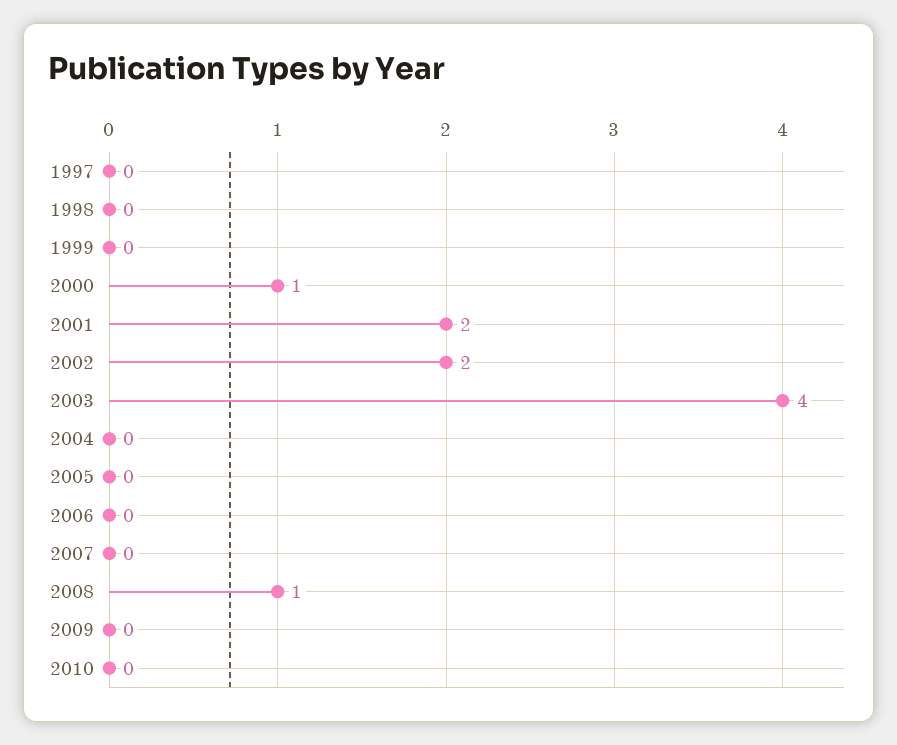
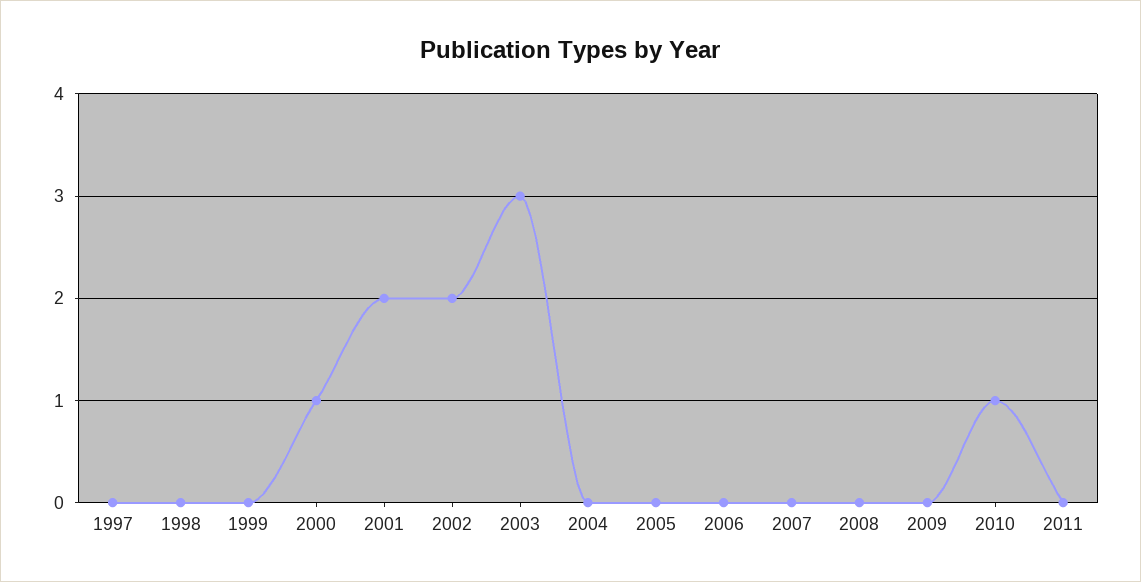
2003: 4 -> 3
2008: 1 -> 0
2010: 0 -> 1
2011: none -> 0

